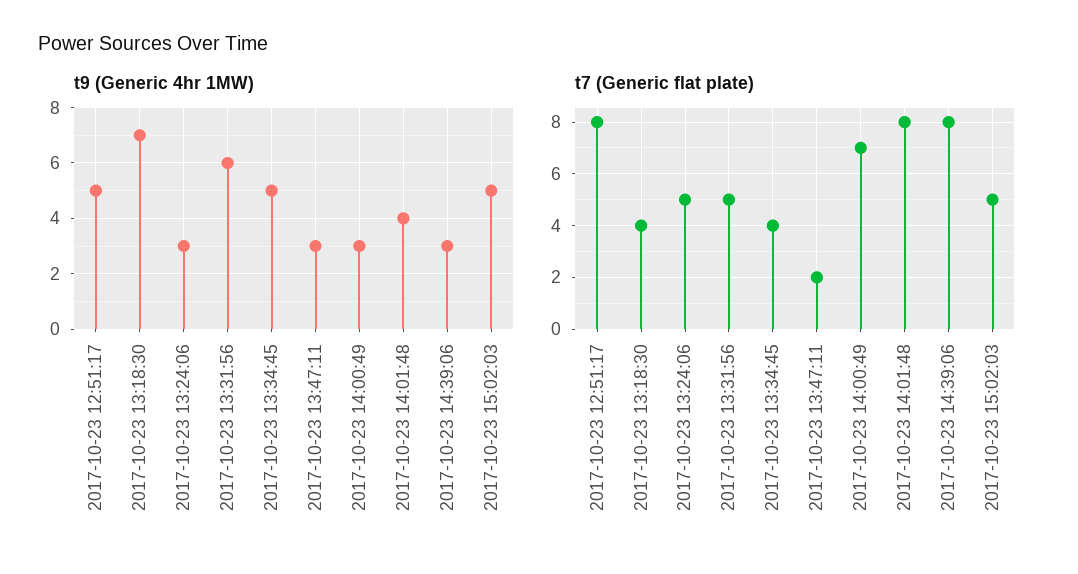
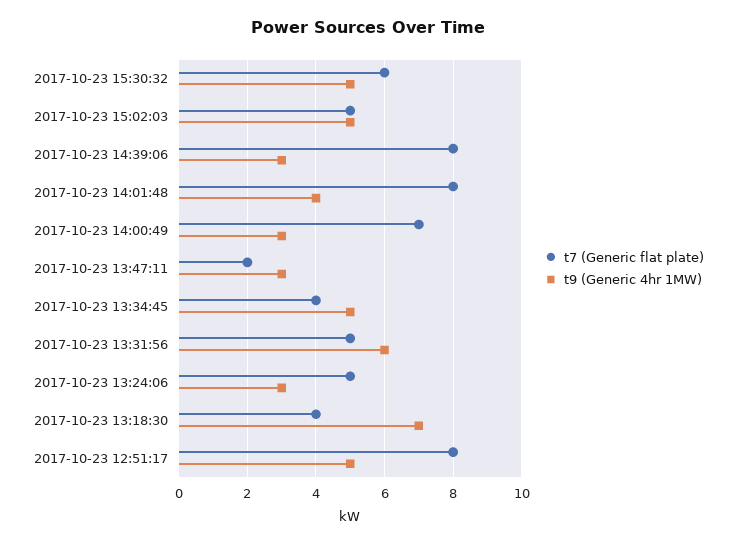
t7 (Generic flat plate), 2017-10-23 15:30:32: none -> 6
t9 (Generic 4hr 1MW), 2017-10-23 15:30:32: none -> 5

